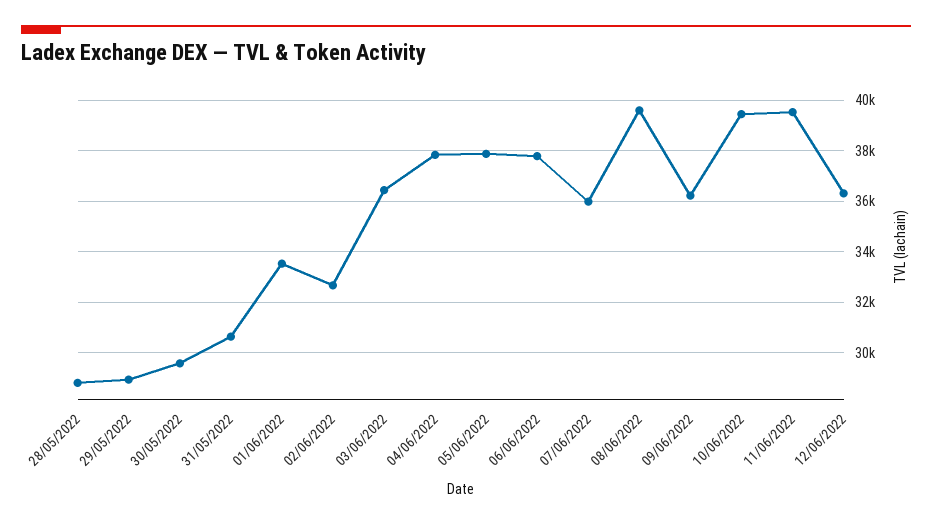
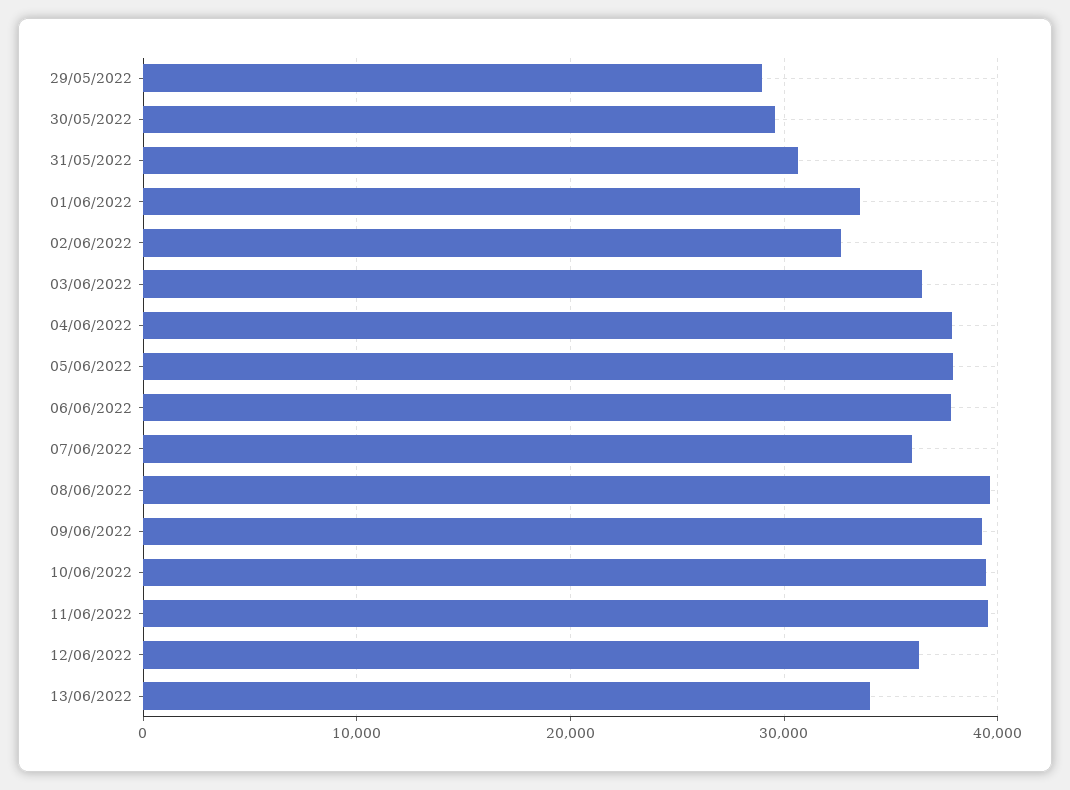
28/05/2022: 28750 -> none
09/06/2022: 36250 -> 39000
13/06/2022: none -> 34000

